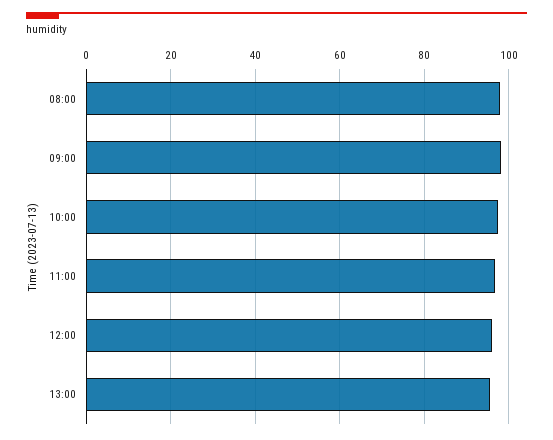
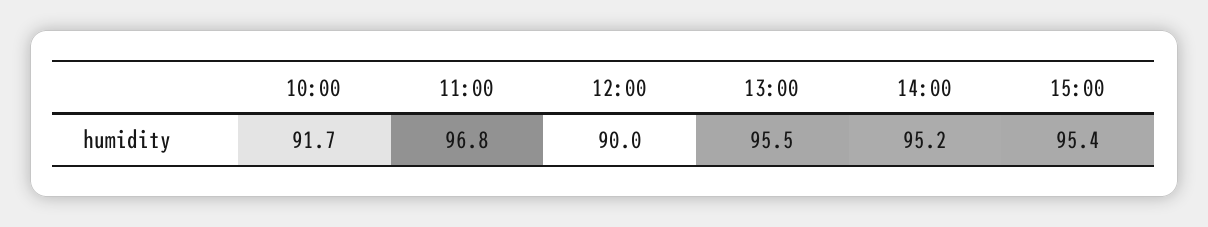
08:00: 98 -> none
09:00: 98 -> none
10:00: 98 -> 91.7
12:00: 96 -> 90
14:00: none -> 95.2
15:00: none -> 95.4

